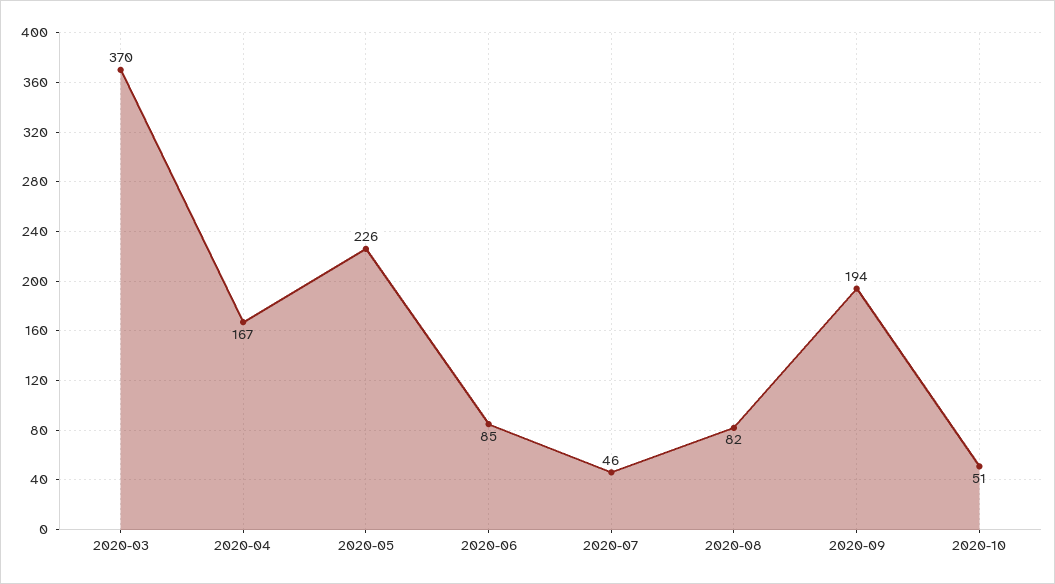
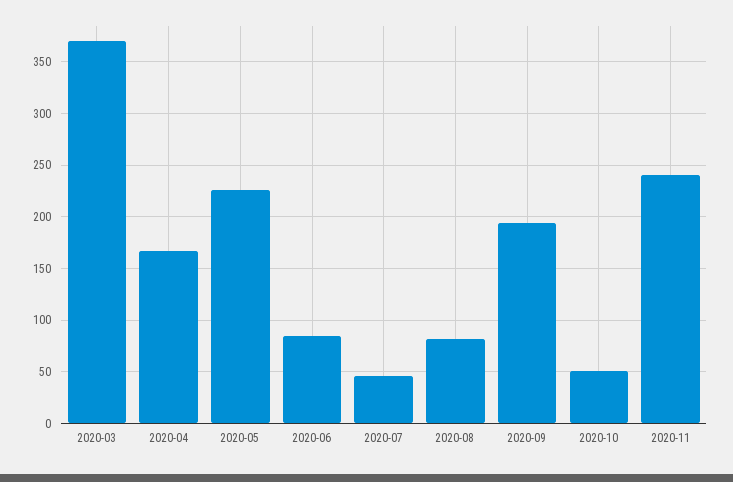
2020-11: none -> 240

